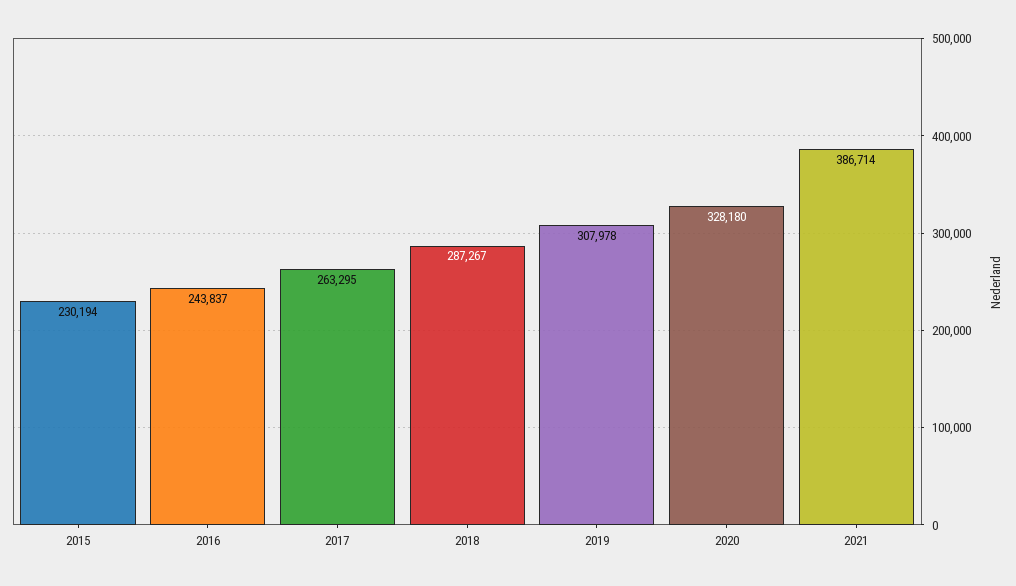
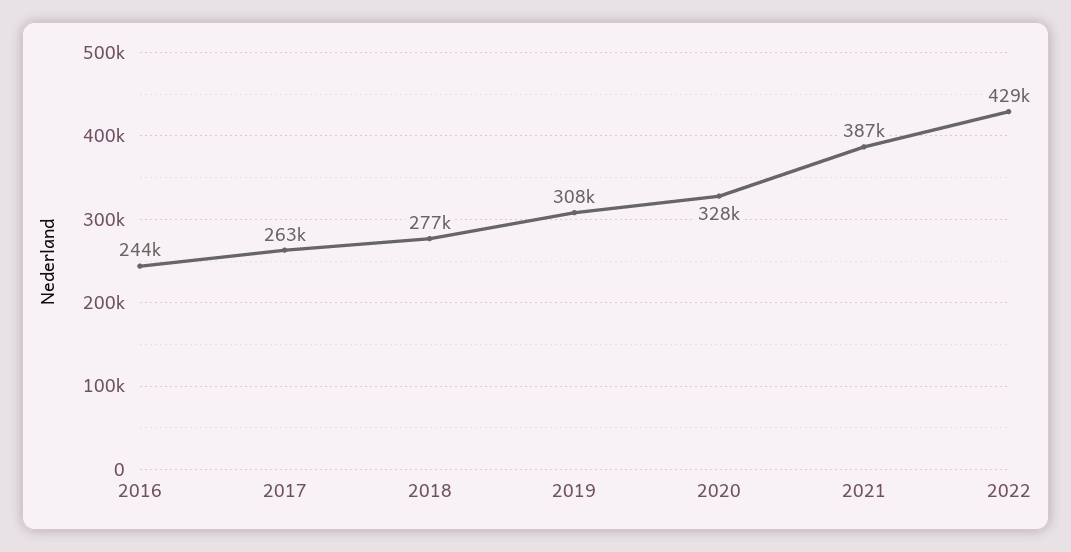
2015: 230194 -> none
2018: 287267 -> 277000
2022: none -> 429000

